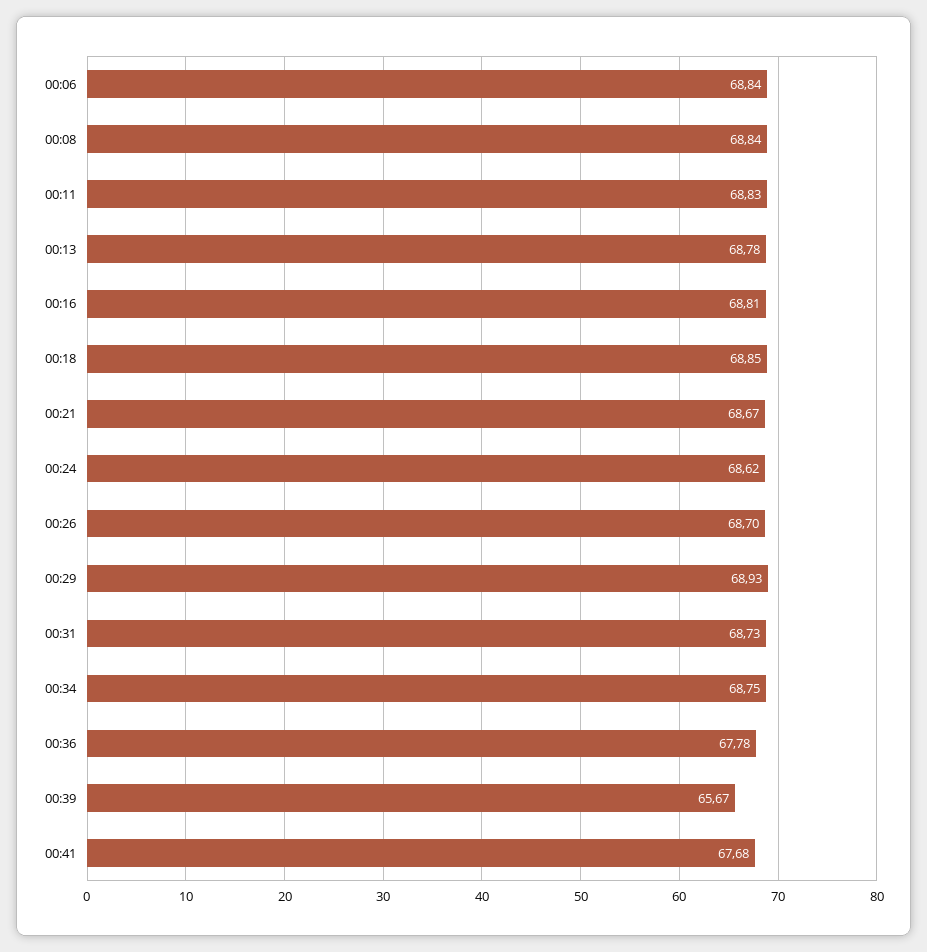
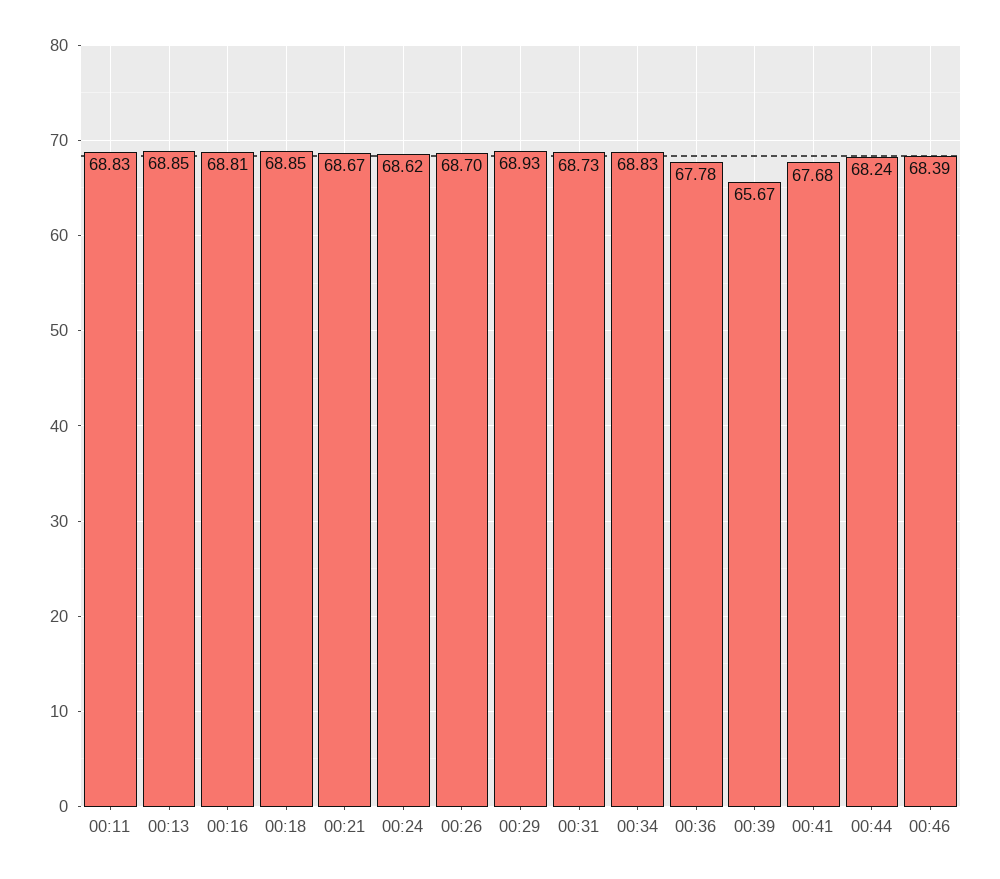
00:06: 68.84 -> none
00:08: 68.84 -> none
00:13: 68.78 -> 68.85
00:34: 68.75 -> 68.83
00:44: none -> 68.24
00:46: none -> 68.39

